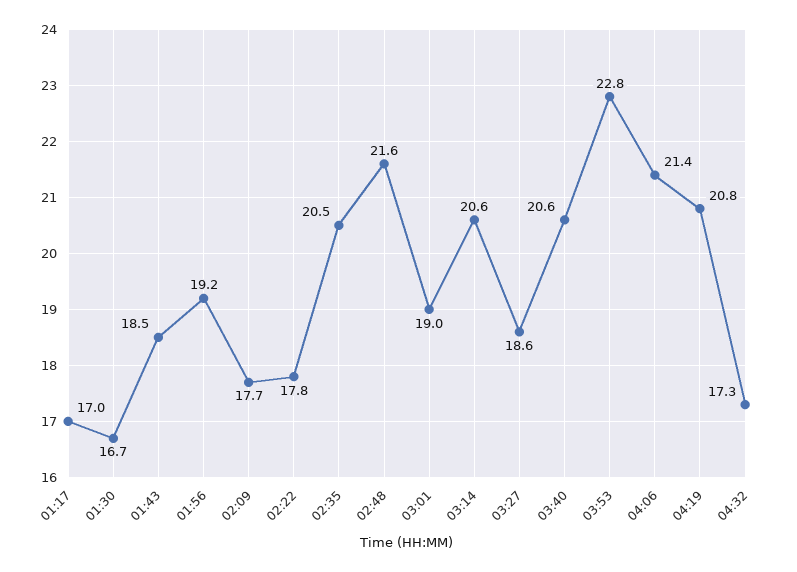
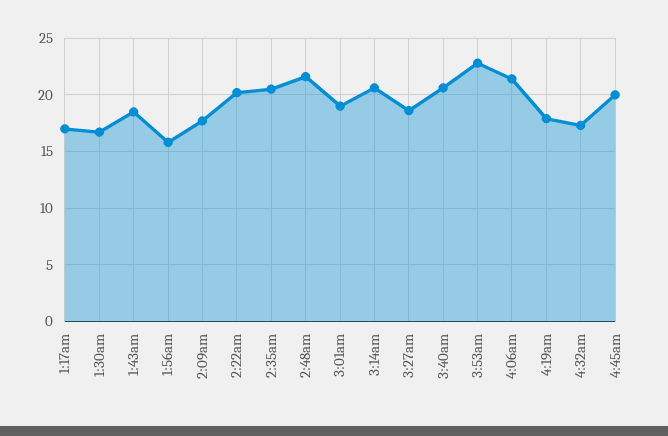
01:56: 19.2 -> 16
02:22: 17.8 -> 20
04:19: 20.8 -> 18
4:45am: none -> 20

